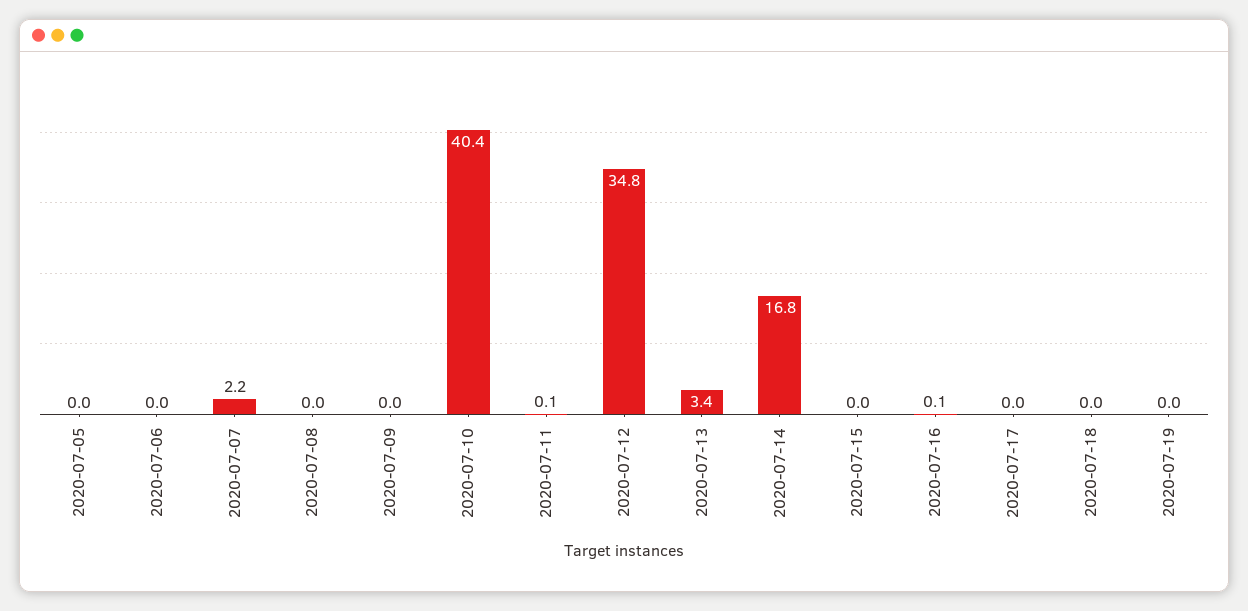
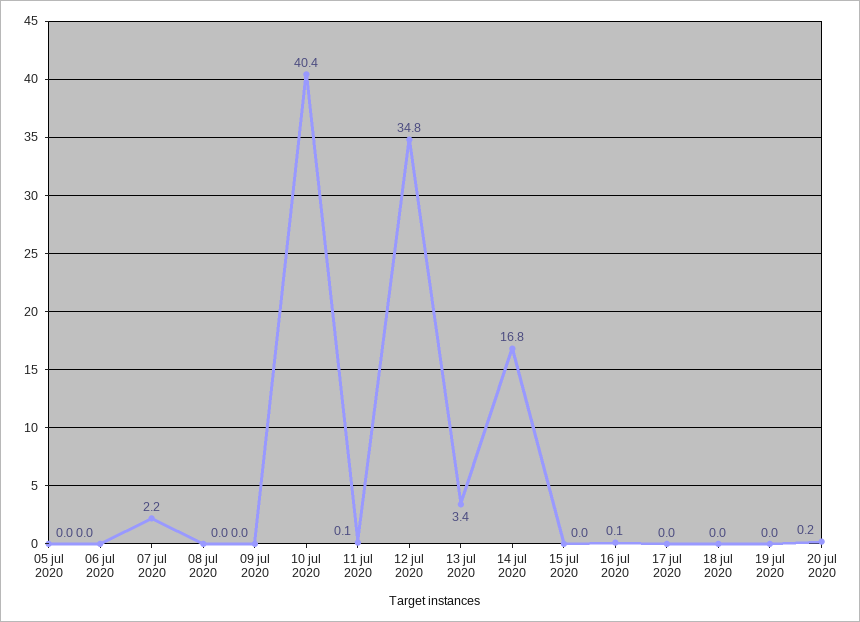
20 jul 2020: none -> 0.2

